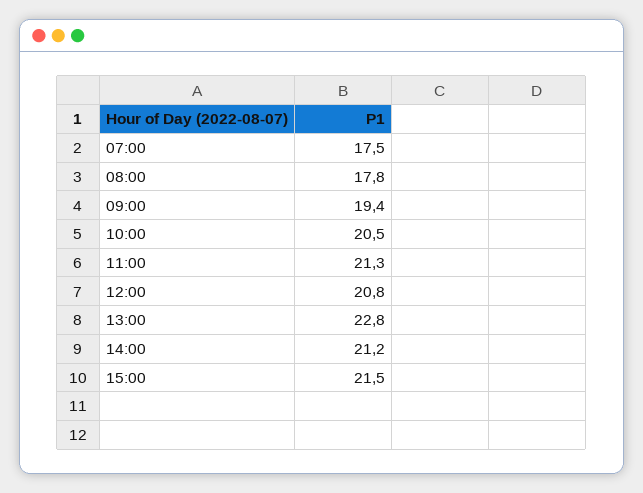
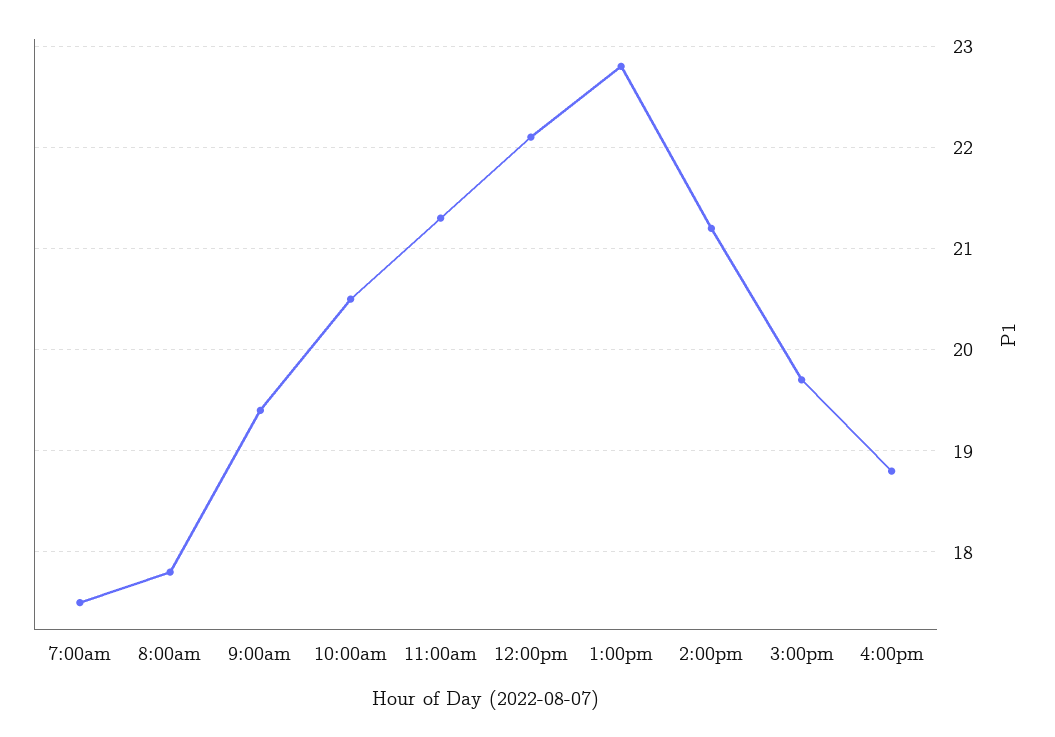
12:00: 20.8 -> 22.1
15:00: 21.5 -> 19.7
4:00pm: none -> 18.8

